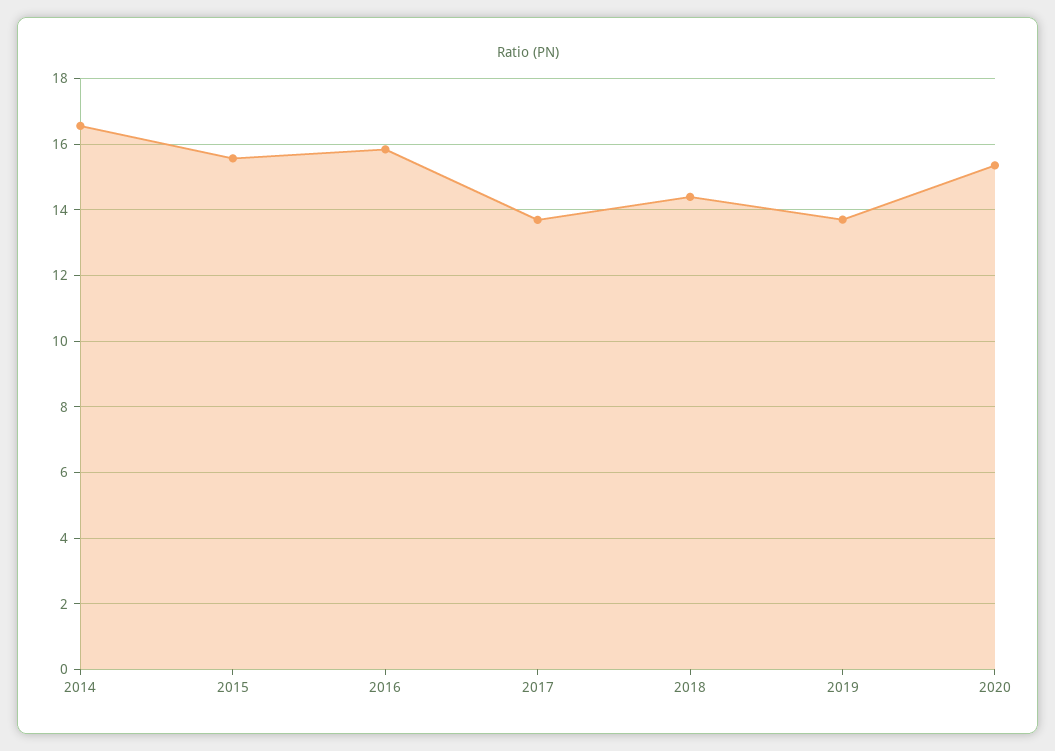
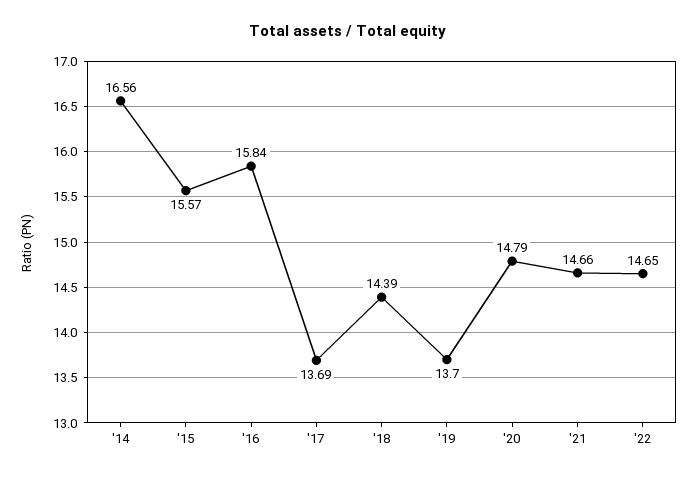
2020: 15.4 -> 14.79
'21: none -> 14.66
'22: none -> 14.65

